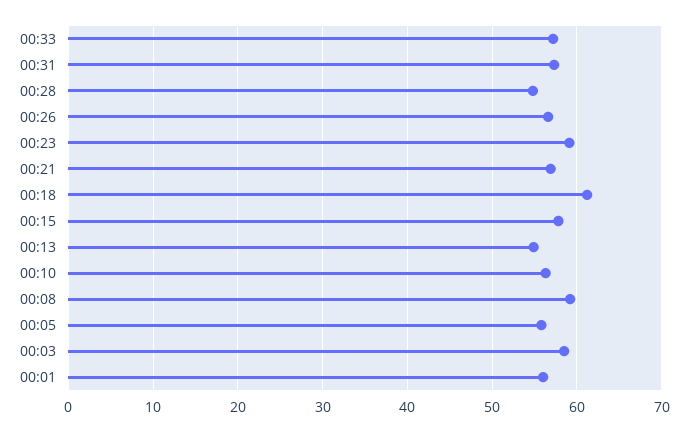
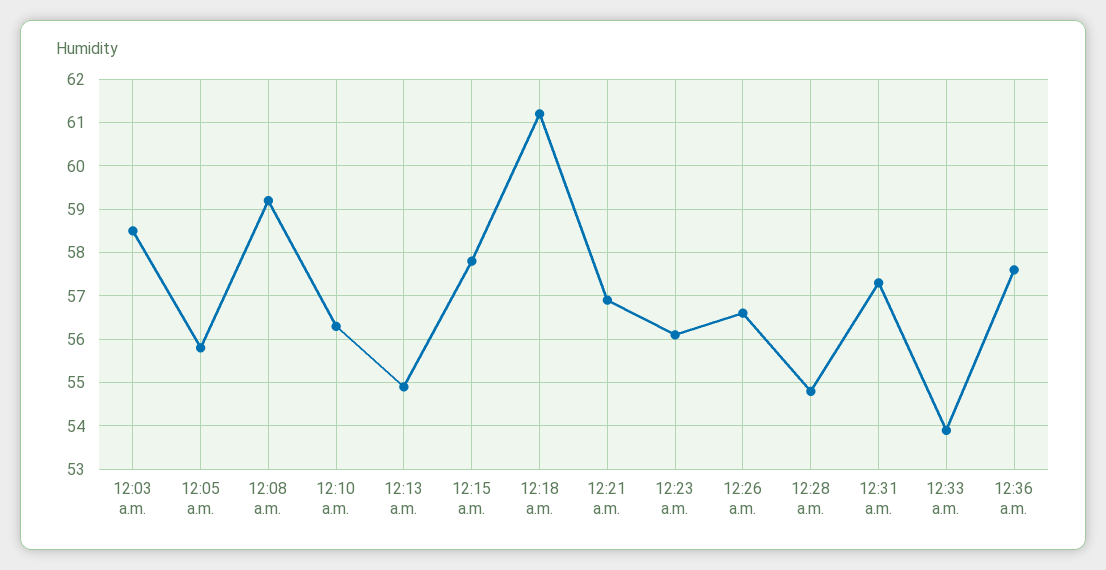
00:33: 57 -> 54
00:23: 59 -> 56
00:01: 56 -> none
12:36 a.m.: none -> 57.5

